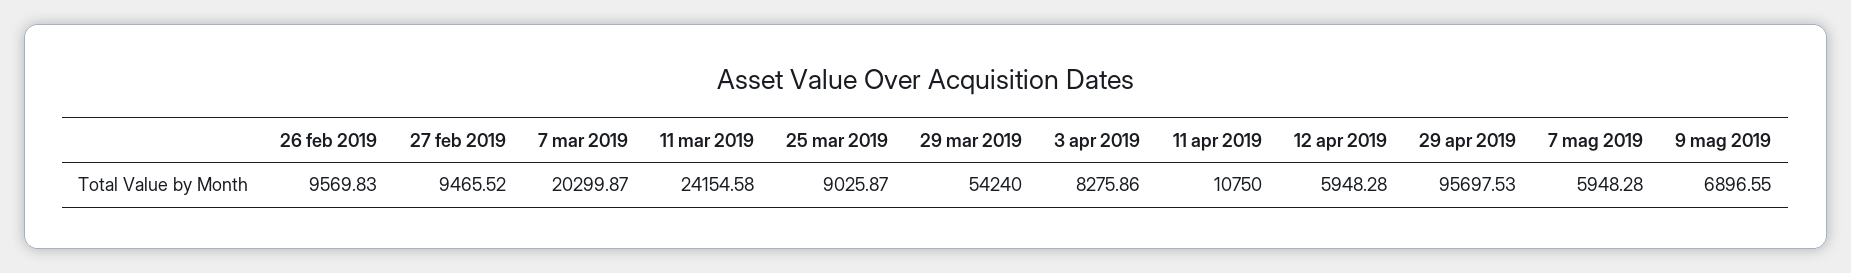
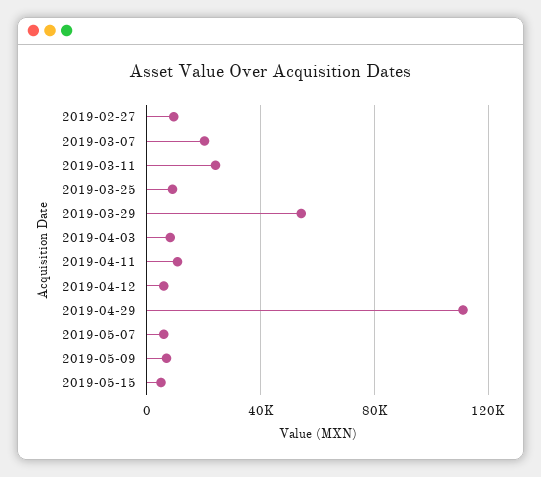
26 feb 2019: 9569.83 -> none
29 apr 2019: 95697.53 -> 110000
2019-05-15: none -> 5000

